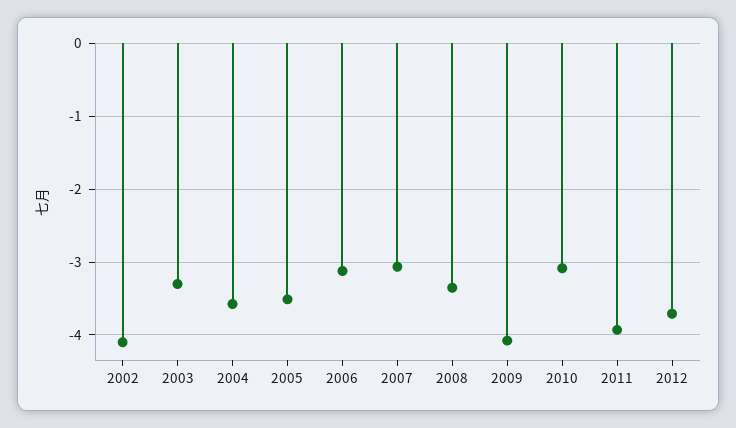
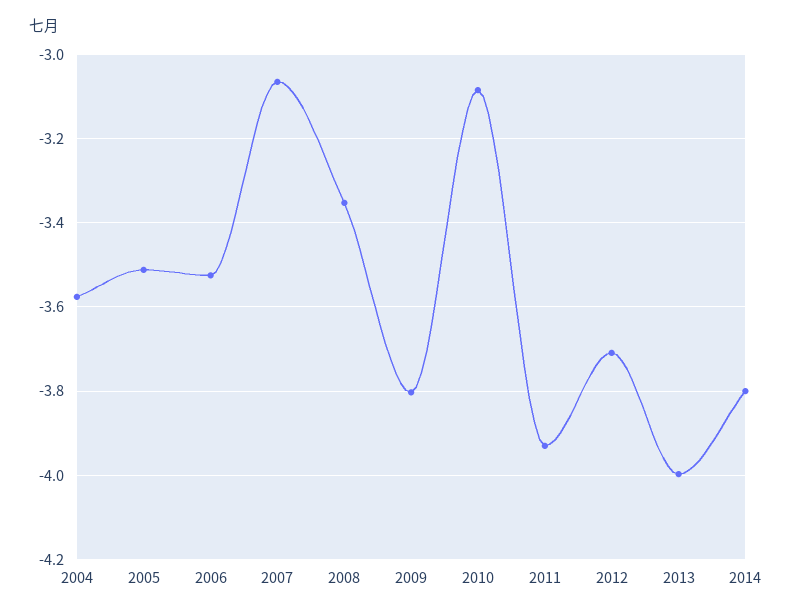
2002: -4.1 -> none
2003: -3.3 -> none
2006: -3.1 -> -3.52
2009: -4.1 -> -3.8
2013: none -> -4
2014: none -> -3.8

